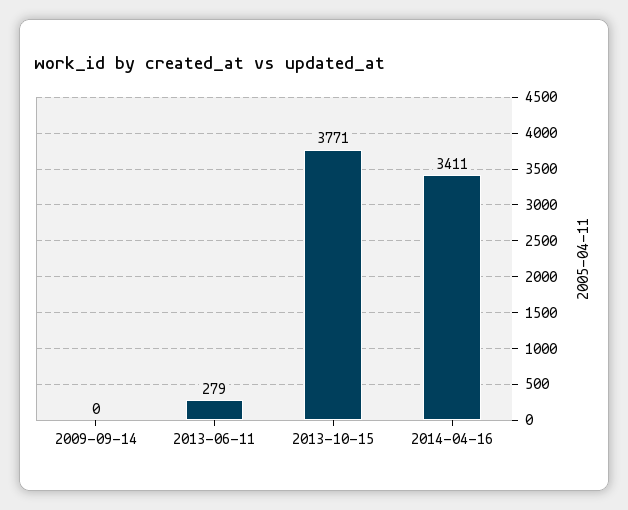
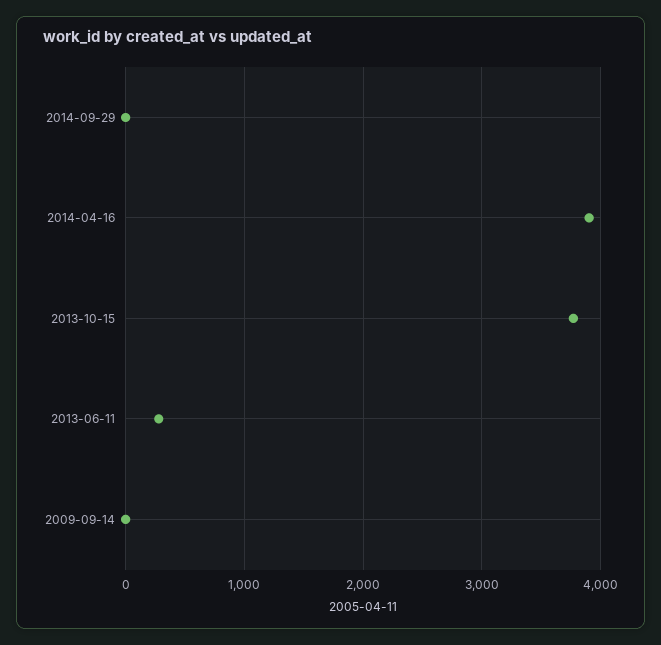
2014-04-16: 3411 -> 3900
2014-09-29: none -> 0

